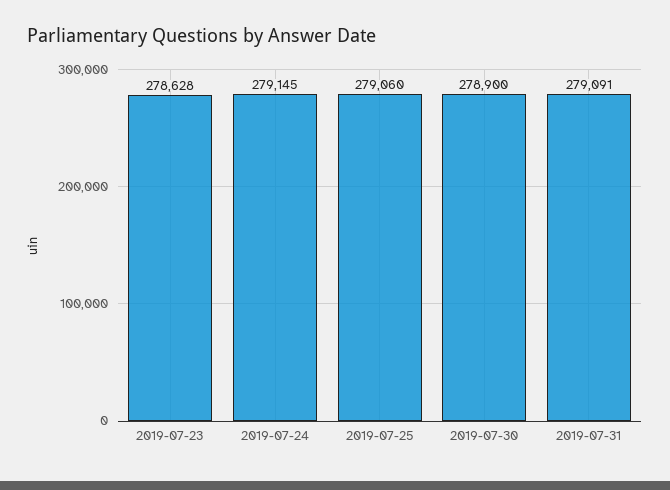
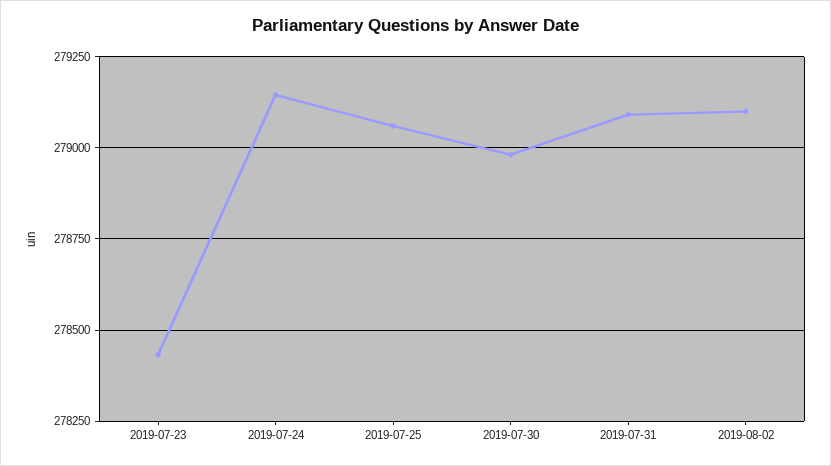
2019-07-23: 278628 -> 278425
2019-07-30: 278900 -> 278975
2019-08-02: none -> 279100

